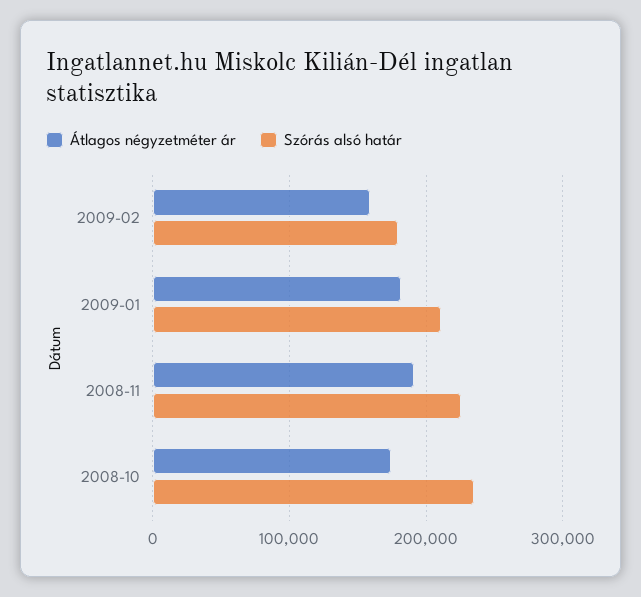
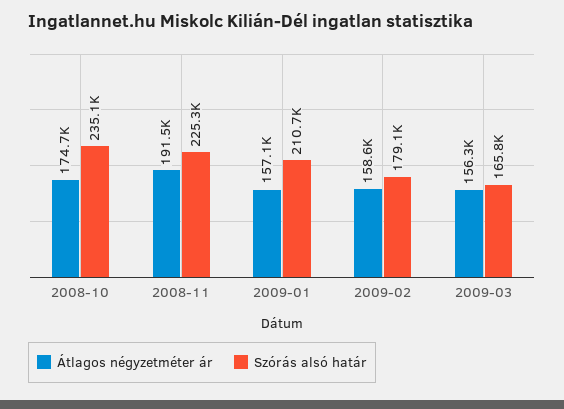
Átlagos négyzetméter ár, 2009-01: 180000 -> 157100
Átlagos négyzetméter ár, 2009-03: none -> 156300
Szórás alsó határ, 2009-03: none -> 165800

